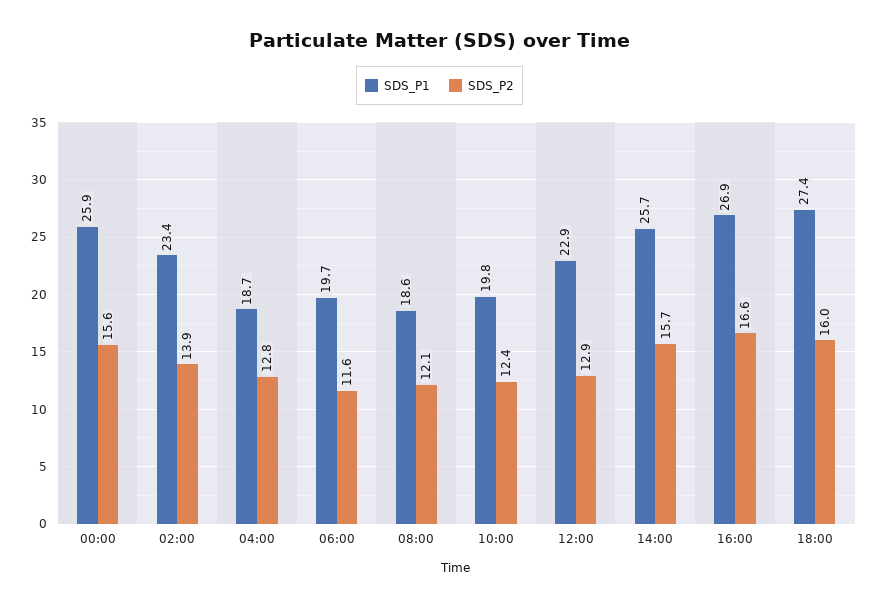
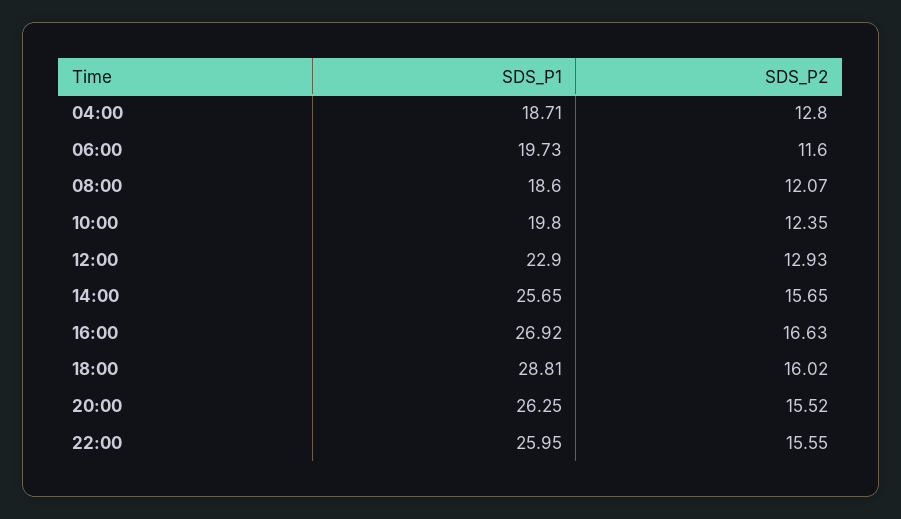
SDS_P1, 00:00: 25.9 -> none
SDS_P2, 00:00: 15.6 -> none
SDS_P1, 02:00: 23.4 -> none
SDS_P2, 02:00: 13.9 -> none
SDS_P1, 18:00: 27.4 -> 28.81
SDS_P1, 20:00: none -> 26.25
SDS_P2, 20:00: none -> 15.52
SDS_P1, 22:00: none -> 25.95
SDS_P2, 22:00: none -> 15.55

